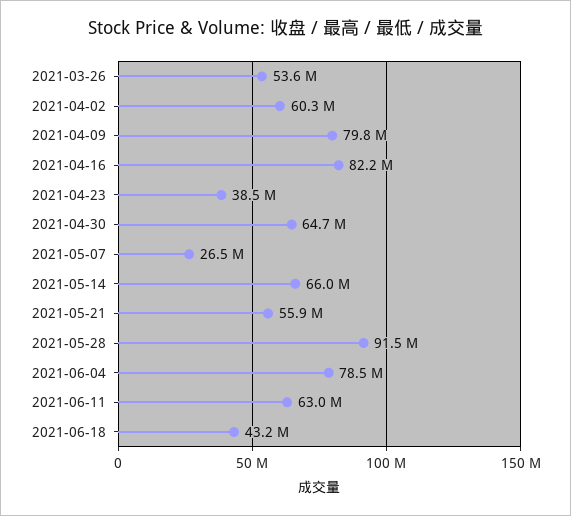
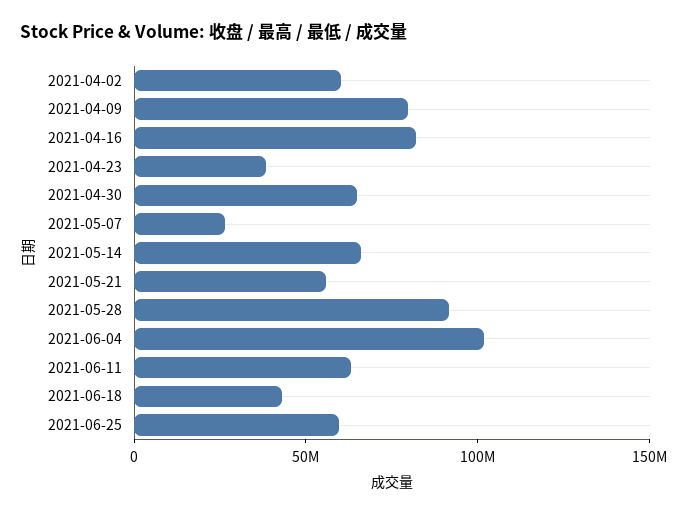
2021-03-26: 53600000 -> none
2021-06-04: 78500000 -> 100000000
2021-06-25: none -> 60000000

